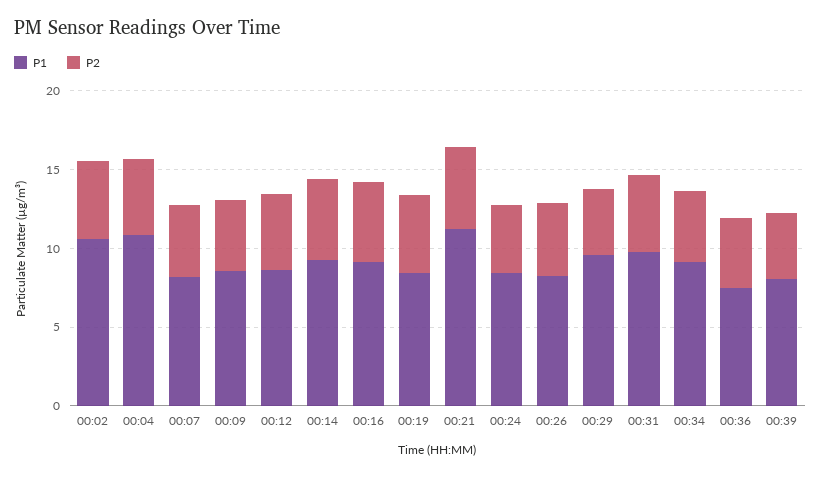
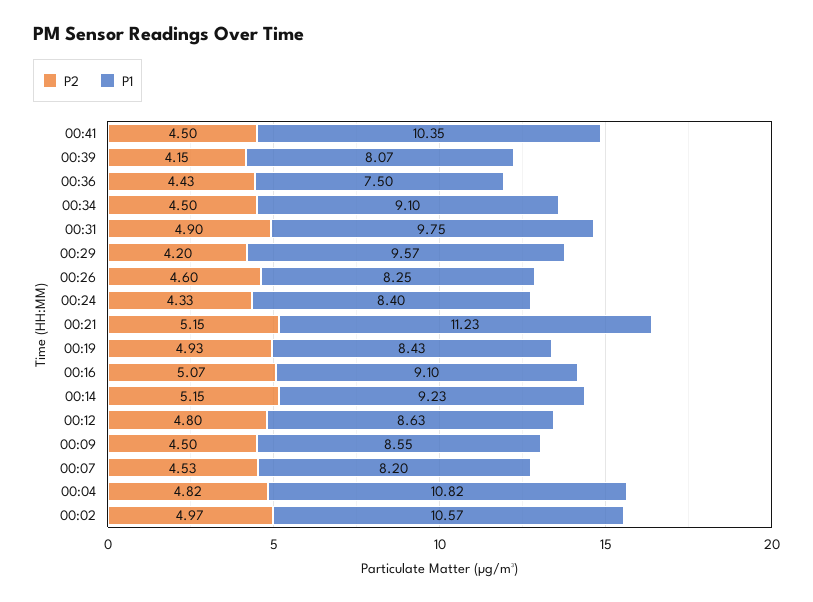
P2, 00:41: none -> 4.5
P1, 00:41: none -> 10.35

